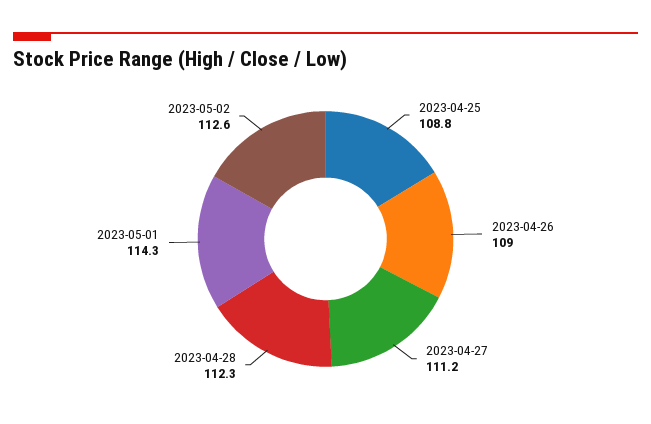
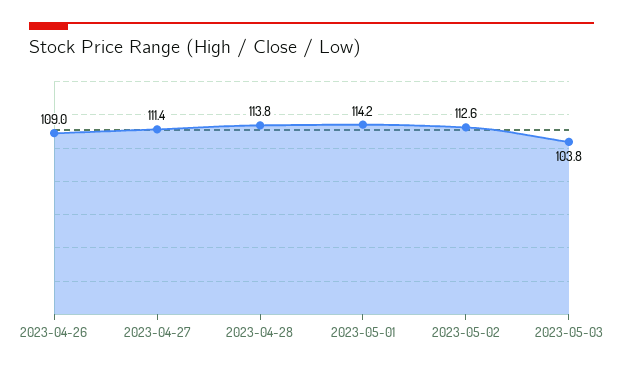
2023-04-25: 108.8 -> none
2023-04-27: 111.2 -> 111.4
2023-04-28: 112.3 -> 113.8
2023-05-01: 114.3 -> 114.2
2023-05-03: none -> 103.8

